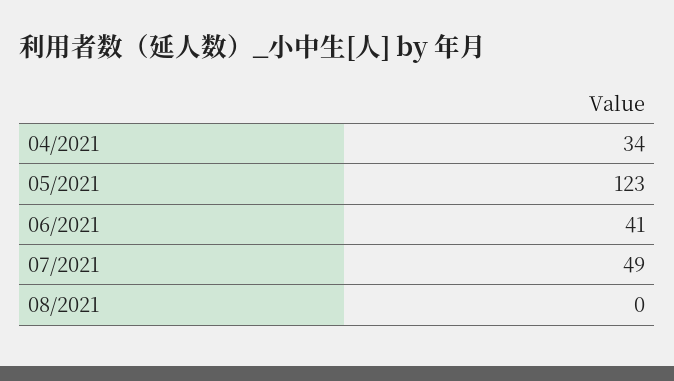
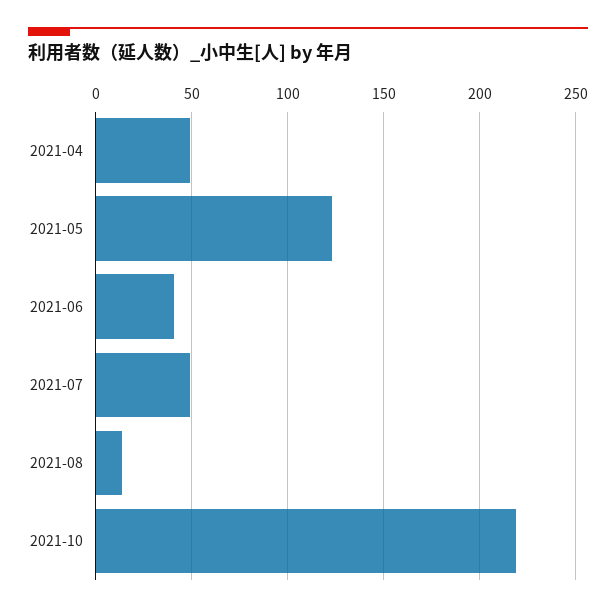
04/2021: 34 -> 50
08/2021: 0 -> 15
2021-10: none -> 220

